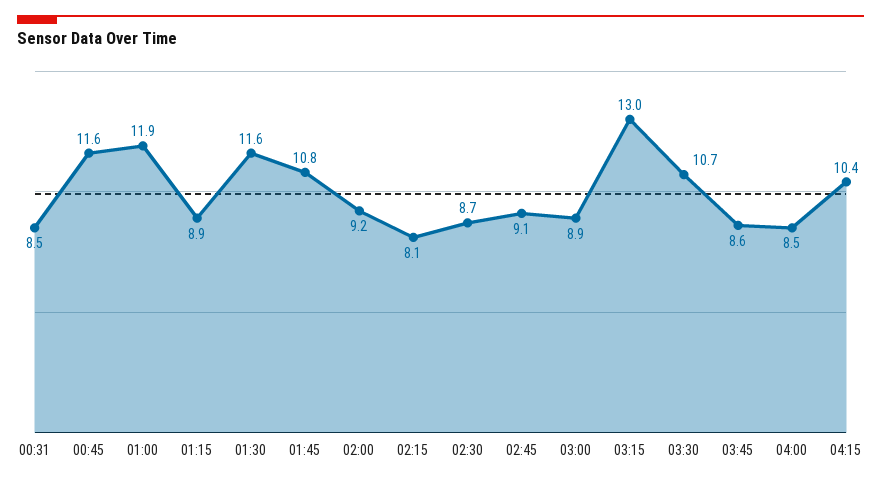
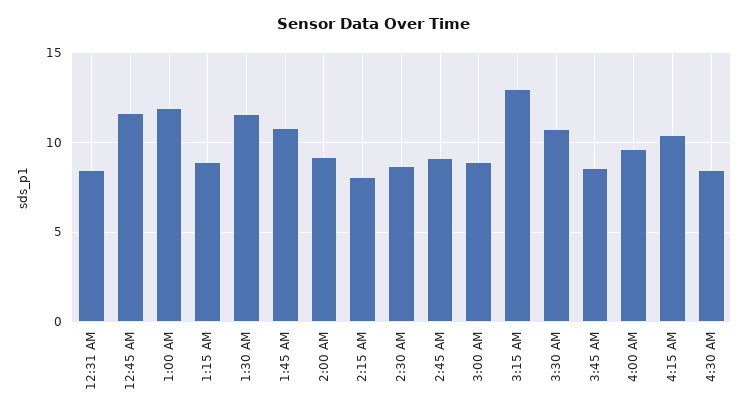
04:00: 8.5 -> 9.5
4:30 AM: none -> 8.5

